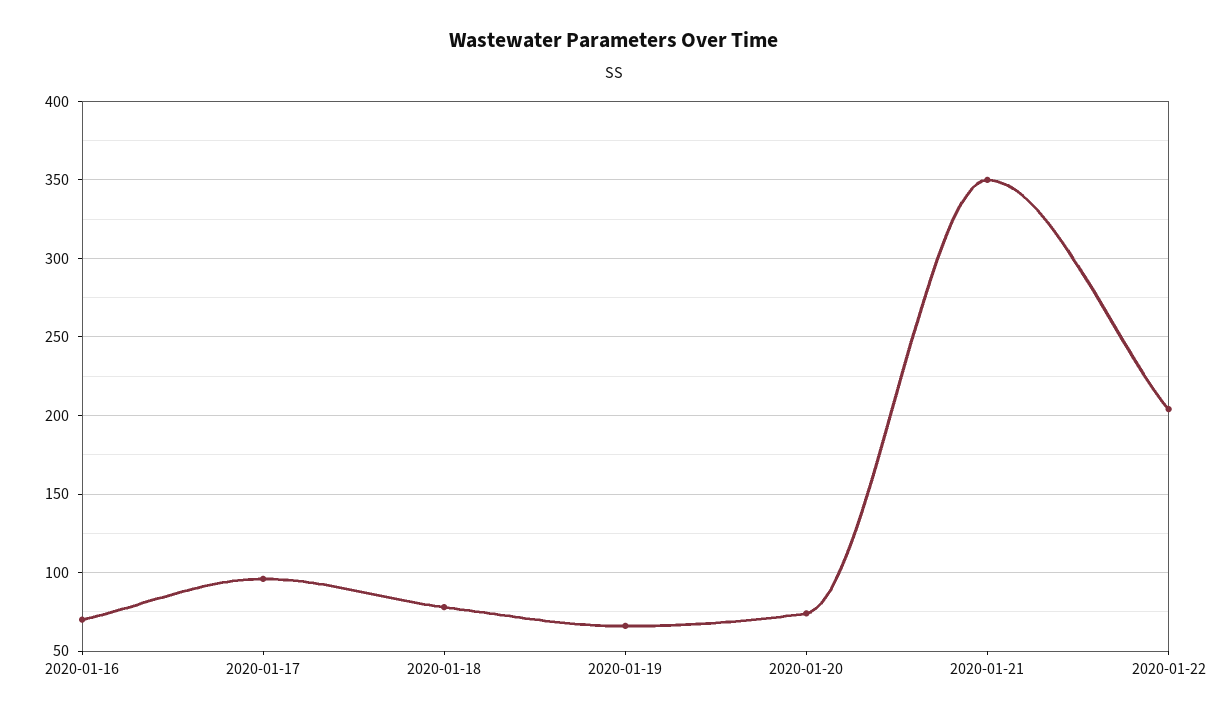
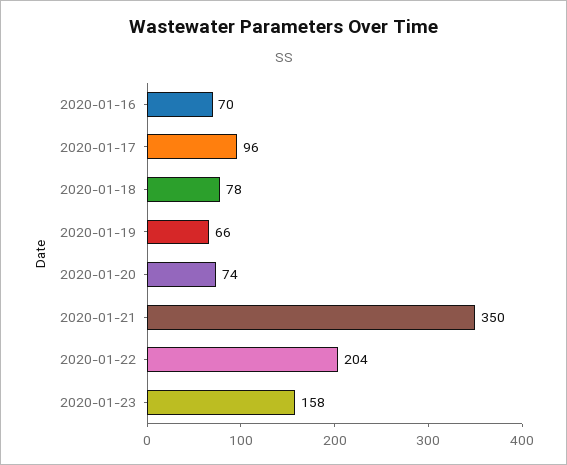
2020-01-23: none -> 158

